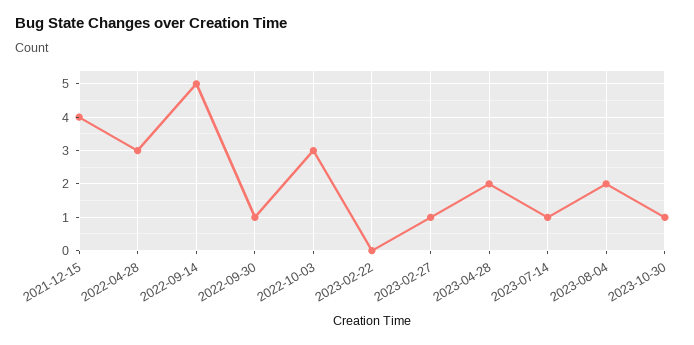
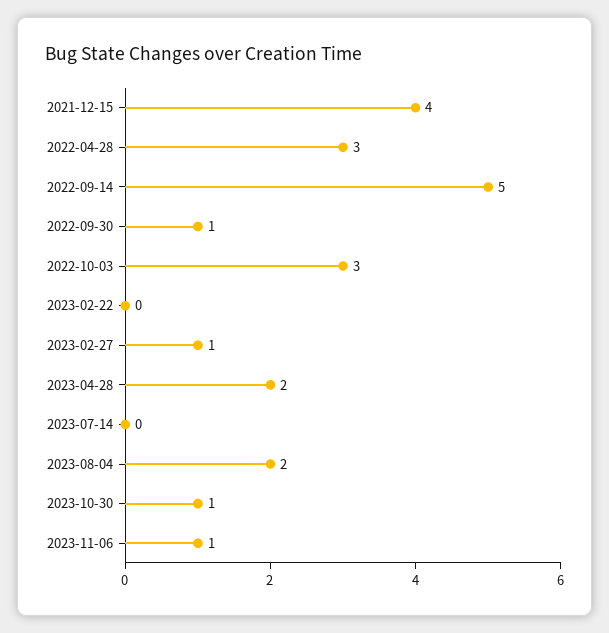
2023-07-14: 1 -> 0
2023-11-06: none -> 1

